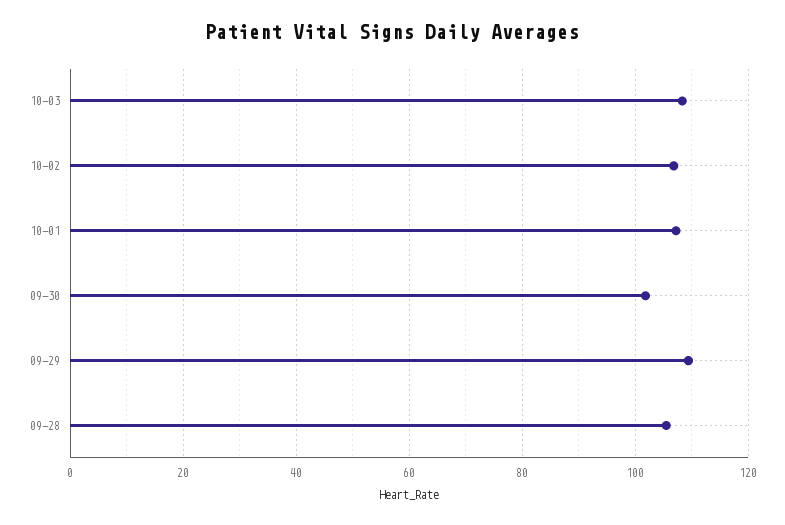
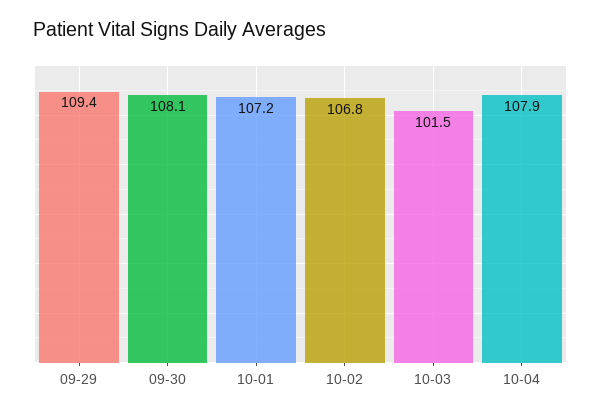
10-03: 108 -> 101.5
09-30: 102 -> 108.1
09-28: 106 -> none
10-04: none -> 107.9

